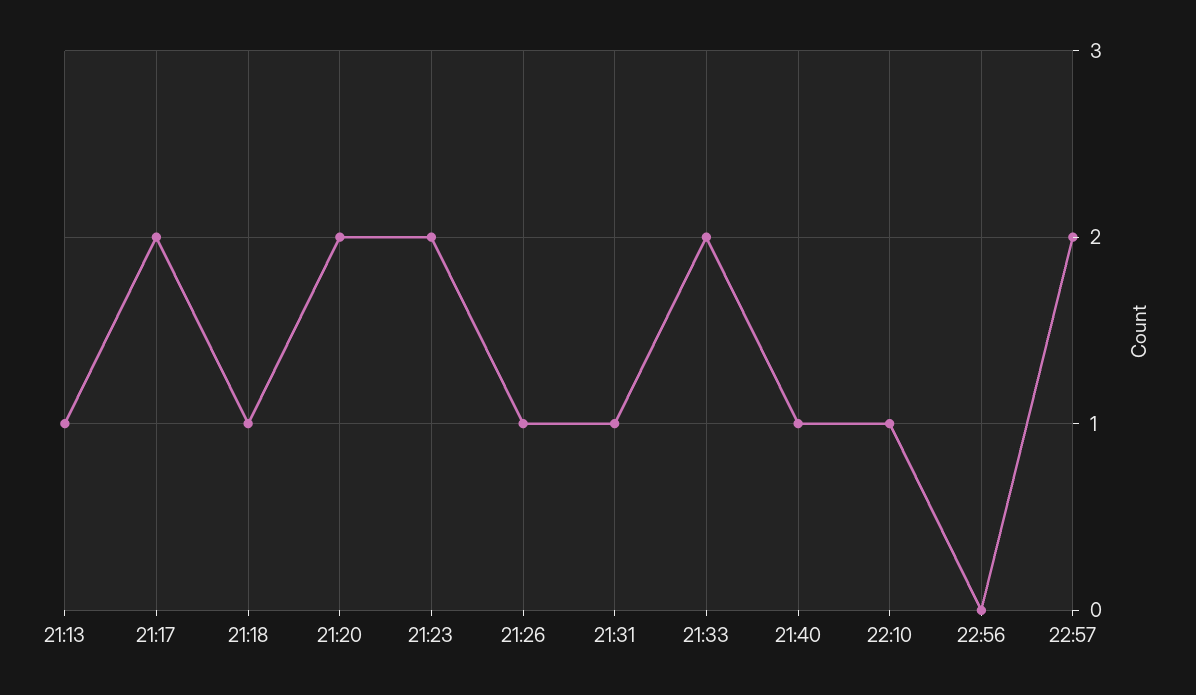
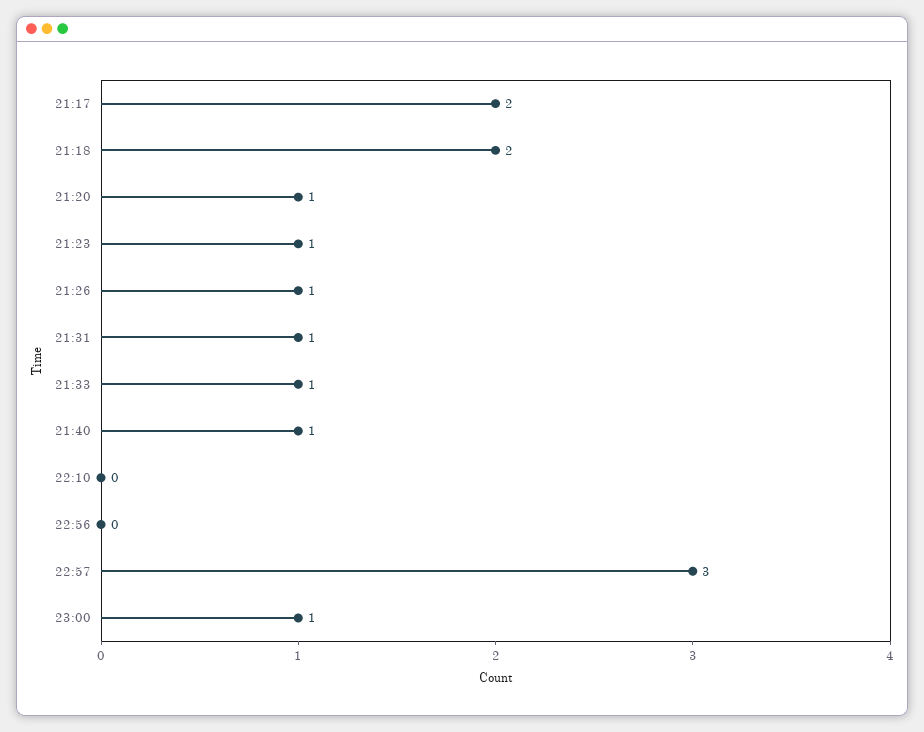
21:13: 1 -> none
21:18: 1 -> 2
21:20: 2 -> 1
21:23: 2 -> 1
21:33: 2 -> 1
22:10: 1 -> 0
22:57: 2 -> 3
23:00: none -> 1

